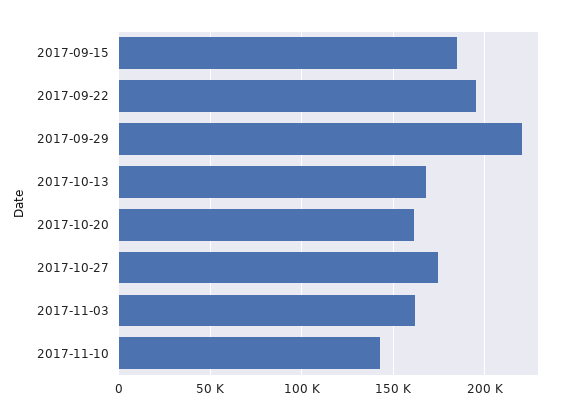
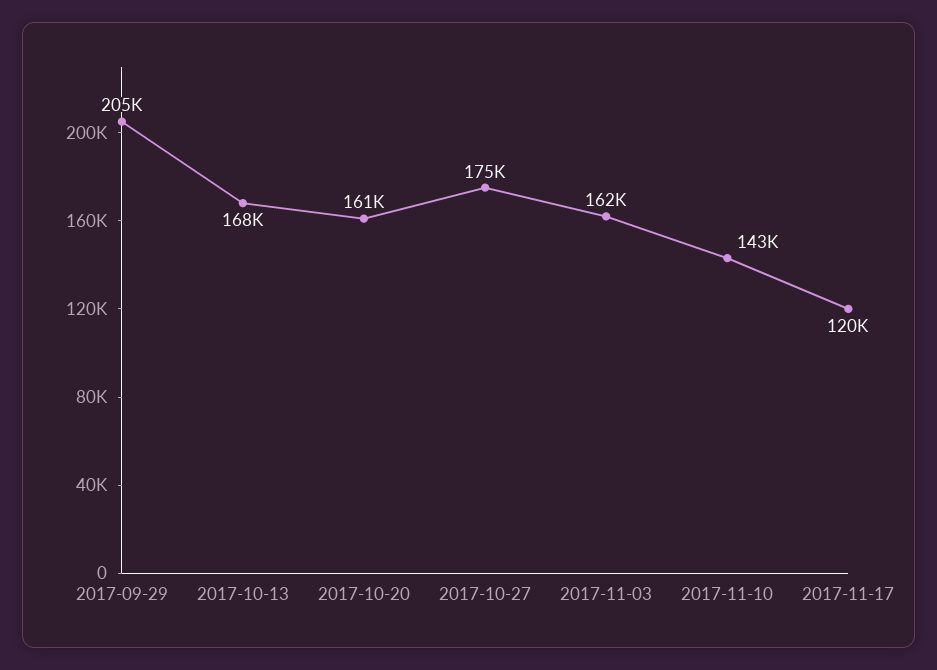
2017-09-15: 185000 -> none
2017-09-22: 195000 -> none
2017-09-29: 220000 -> 205000
2017-11-17: none -> 120000

